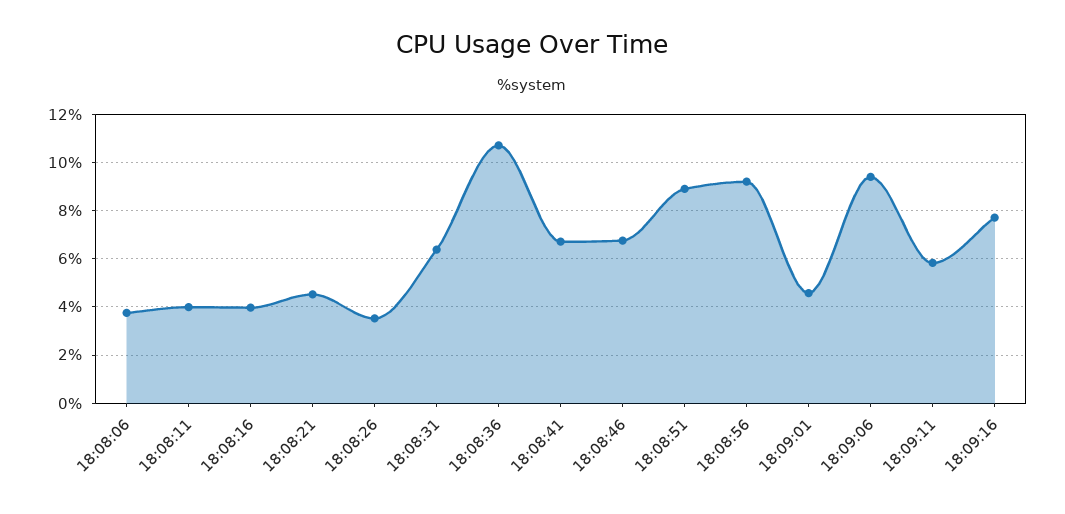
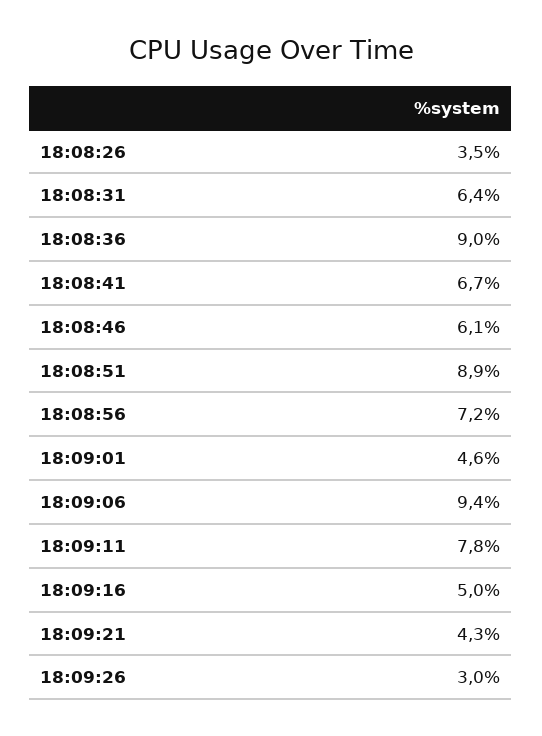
18:08:06: 3.75 -> none
18:08:11: 4 -> none
18:08:16: 4 -> none
18:08:21: 4.5 -> none
18:08:36: 10.75 -> 9
18:08:46: 6.75 -> 6.1
18:08:56: 9.25 -> 7.2
18:09:11: 5.75 -> 7.8
18:09:16: 7.75 -> 5
18:09:21: none -> 4.3
18:09:26: none -> 3

